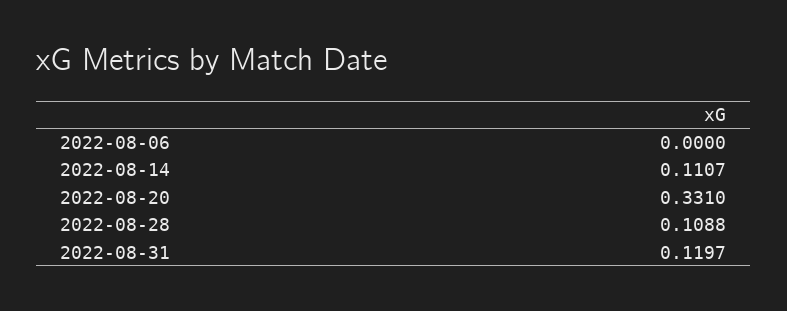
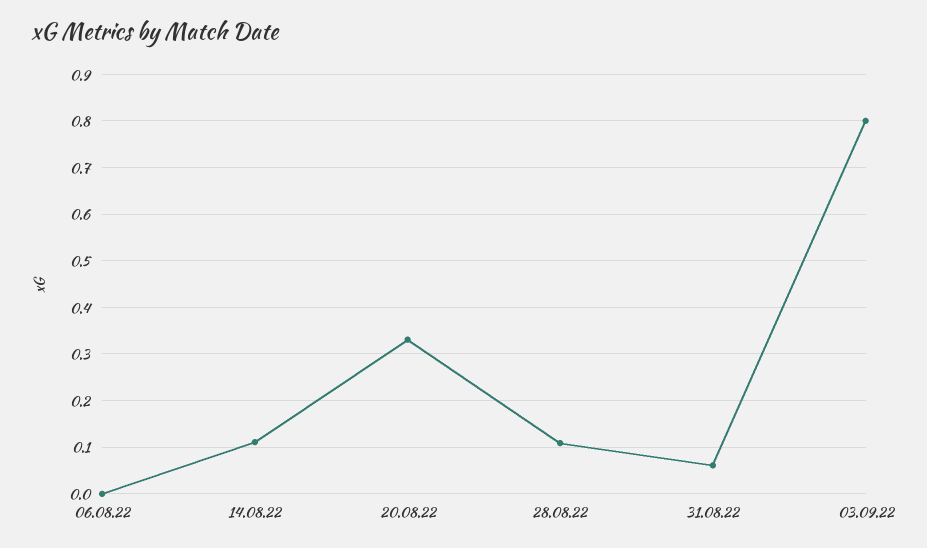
2022-08-31: 0.1197 -> 0.06
03.09.22: none -> 0.8

